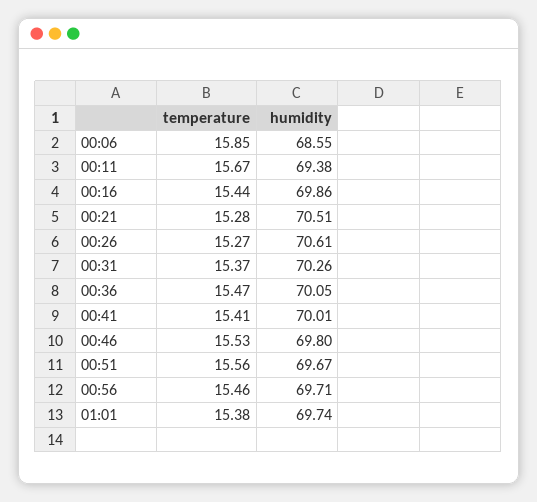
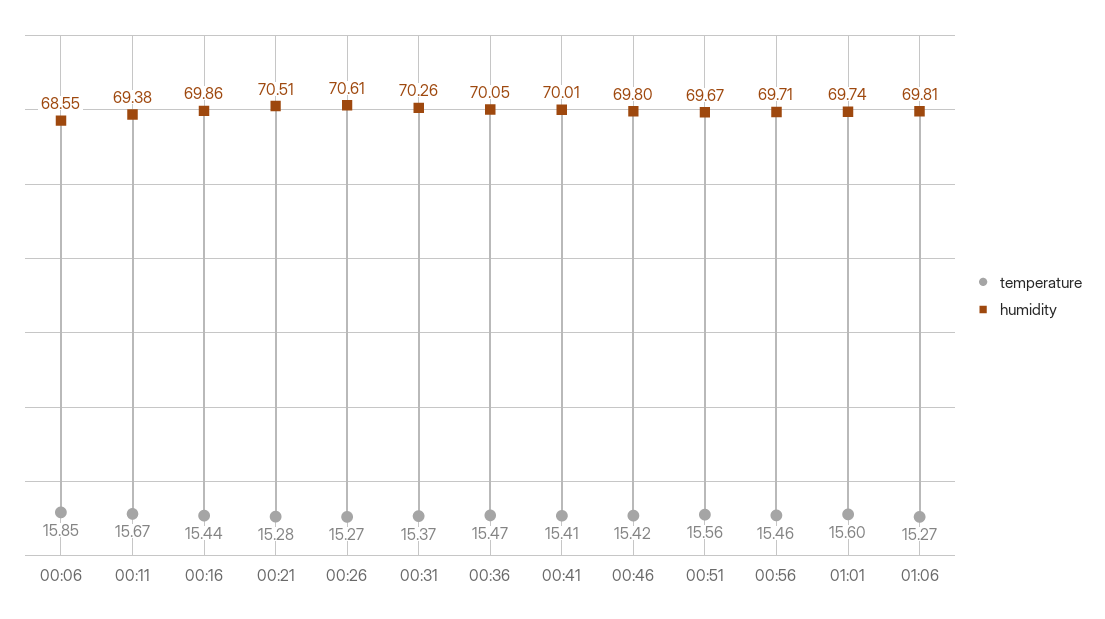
temperature, 00:46: 15.53 -> 15.42
temperature, 01:01: 15.38 -> 15.6
temperature, 01:06: none -> 15.27
humidity, 01:06: none -> 69.81

